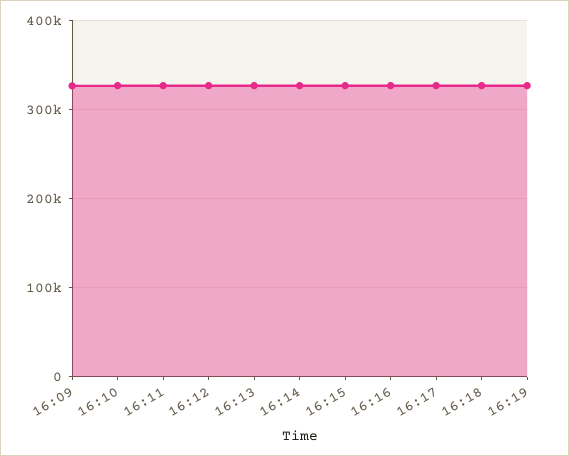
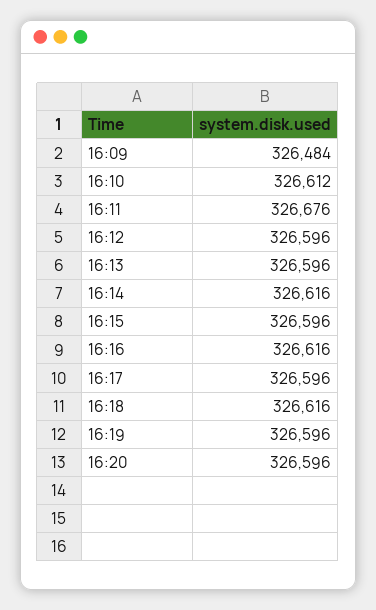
16:20: none -> 326596

